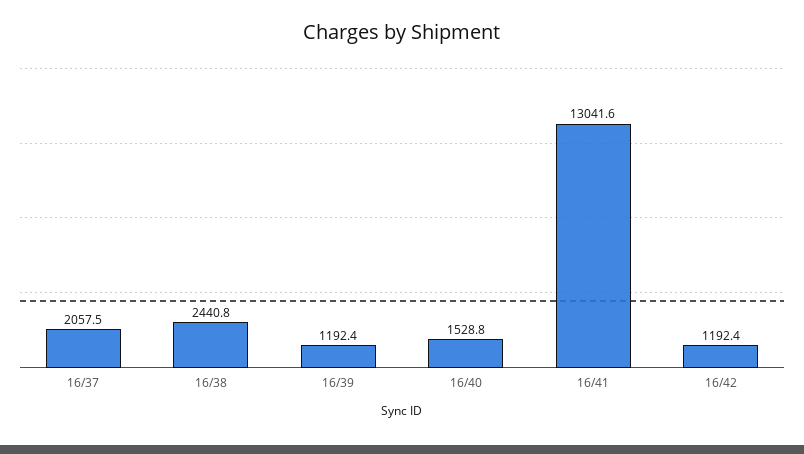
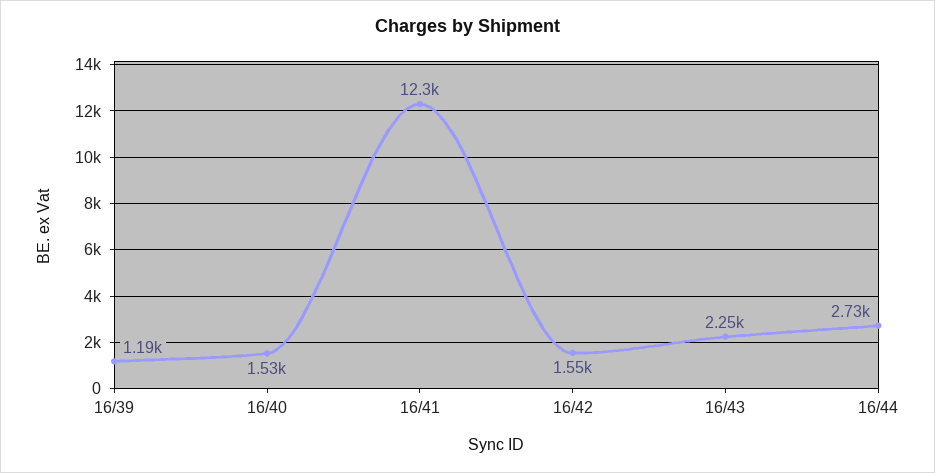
16/37: 2057.5 -> none
16/38: 2440.8 -> none
16/41: 13041.6 -> 12300
16/42: 1192.4 -> 1550
16/43: none -> 2250
16/44: none -> 2730

